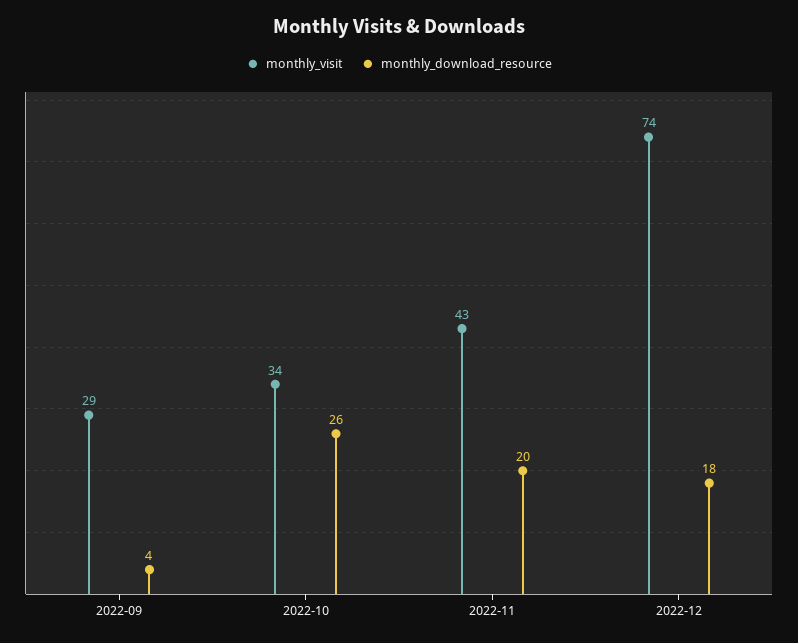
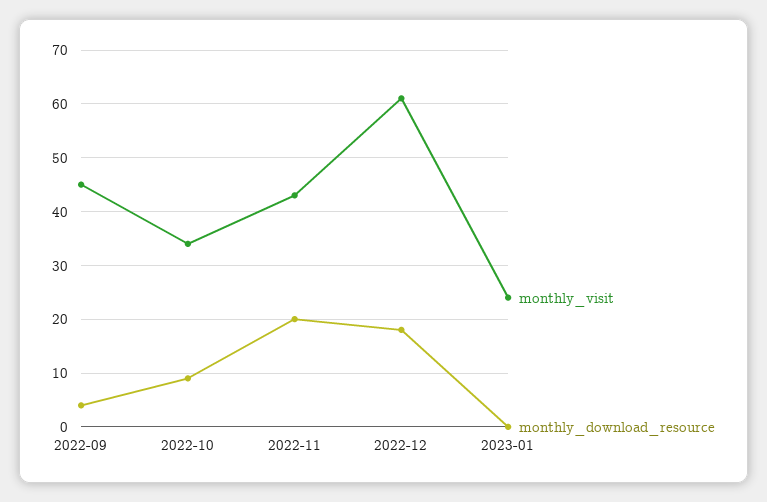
monthly_visit, 2022-09: 29 -> 45
monthly_download_resource, 2022-10: 26 -> 10
monthly_visit, 2022-12: 74 -> 60
monthly_visit, 2023-01: none -> 25
monthly_download_resource, 2023-01: none -> 0

